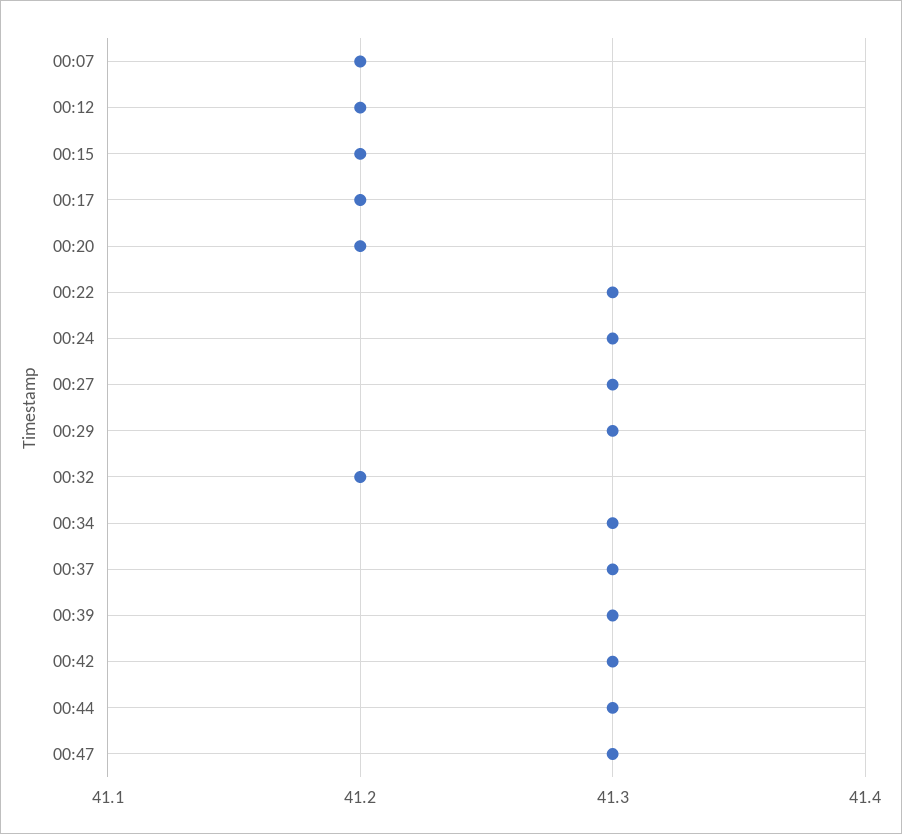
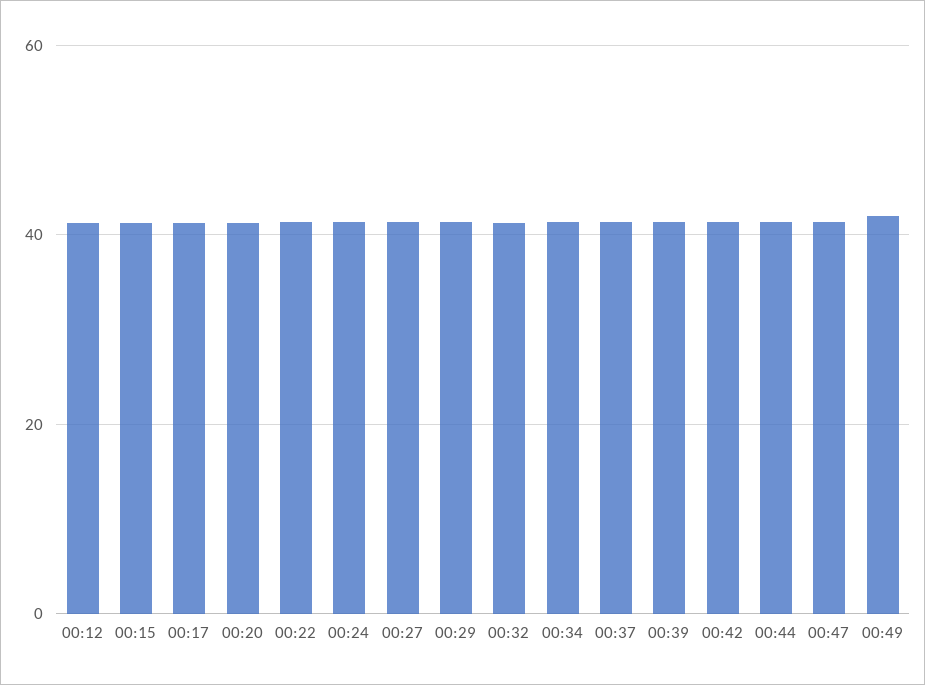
00:07: 41.2 -> none
00:49: none -> 42

